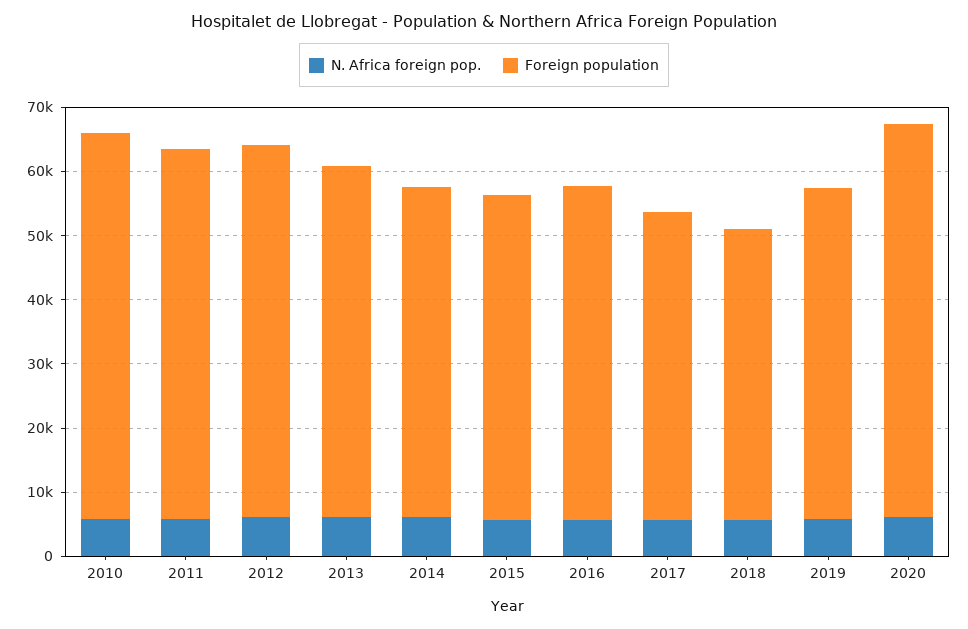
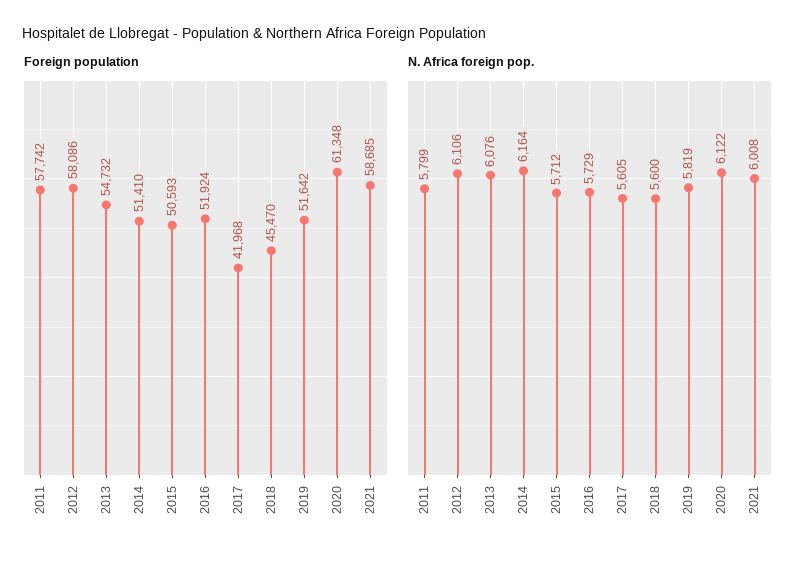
N. Africa foreign pop., 2010: 6000 -> none
Foreign population, 2010: 60000 -> none
Foreign population, 2017: 48000 -> 41968
Foreign population, 2021: none -> 58685
N. Africa foreign pop., 2021: none -> 6008

